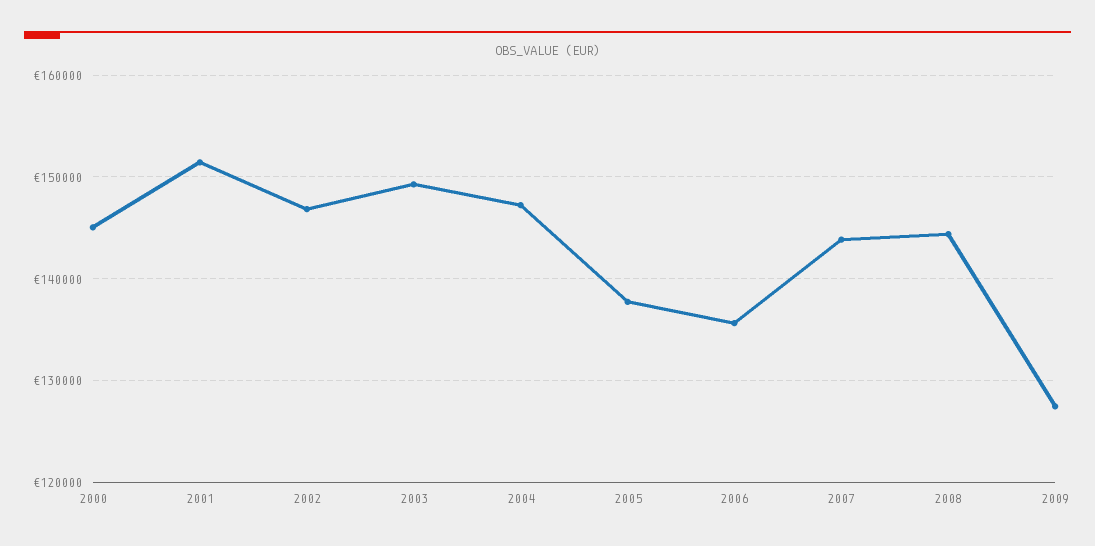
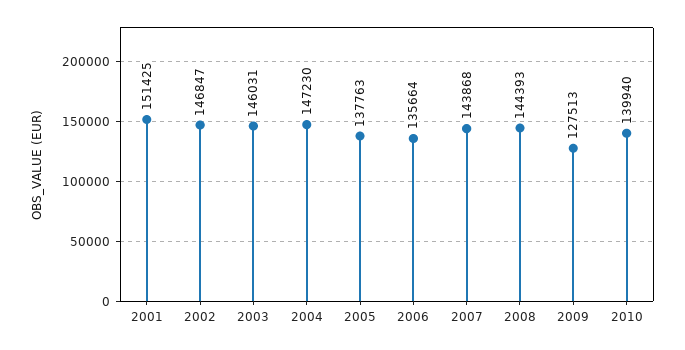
2000: 145000 -> none
2003: 149000 -> 146031
2010: none -> 139940

